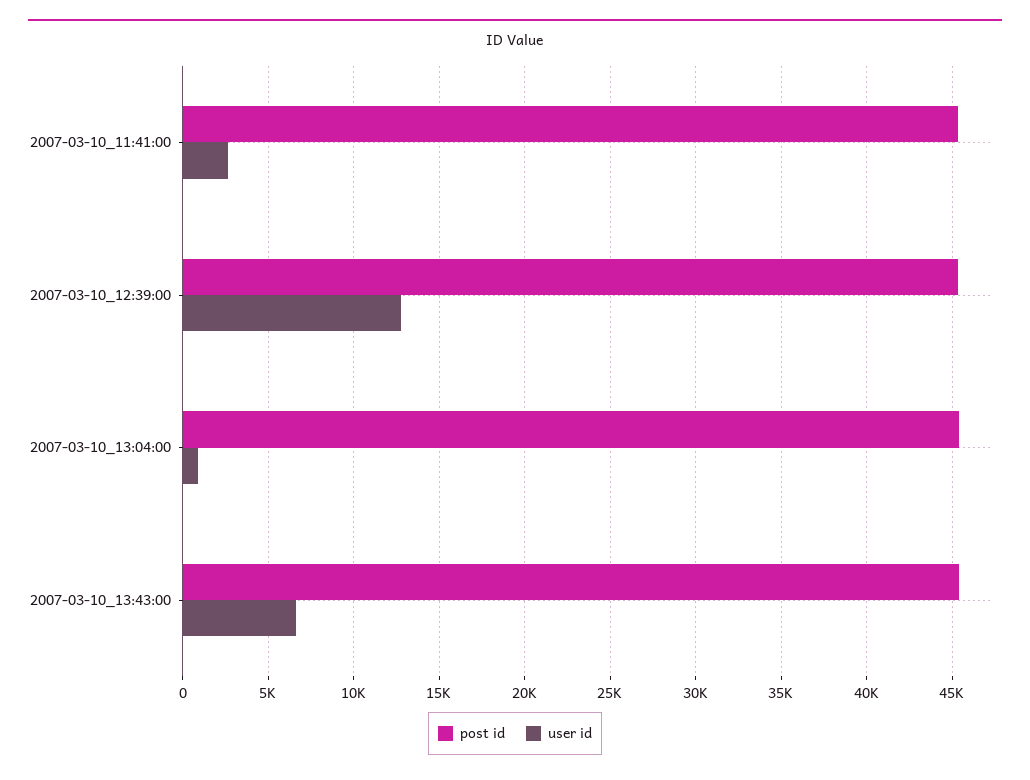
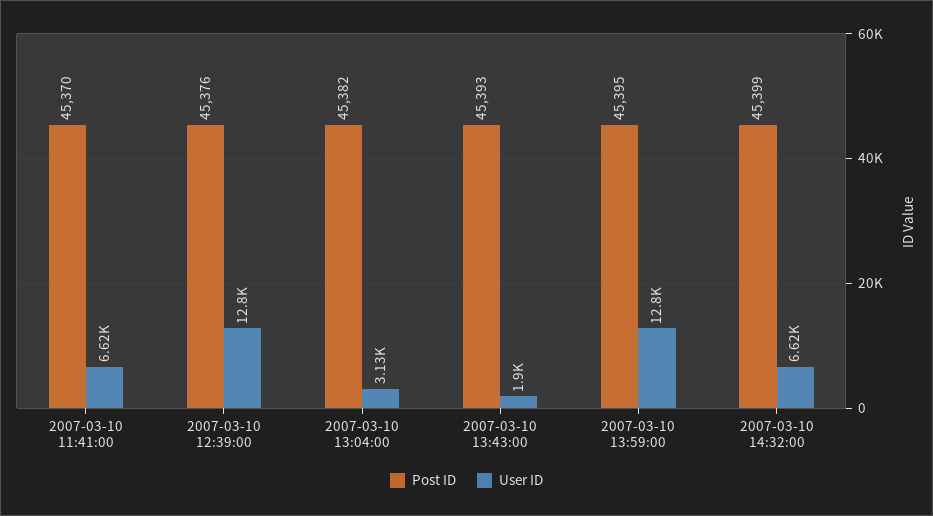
user id, 2007-03-10_11:41:00: 2500 -> 6620
user id, 2007-03-10_13:04:00: 1000 -> 3130
user id, 2007-03-10_13:43:00: 6500 -> 1900
post id, 2007-03-10 13:59:00: none -> 45395
user id, 2007-03-10 13:59:00: none -> 12800
post id, 2007-03-10 14:32:00: none -> 45399
user id, 2007-03-10 14:32:00: none -> 6620

